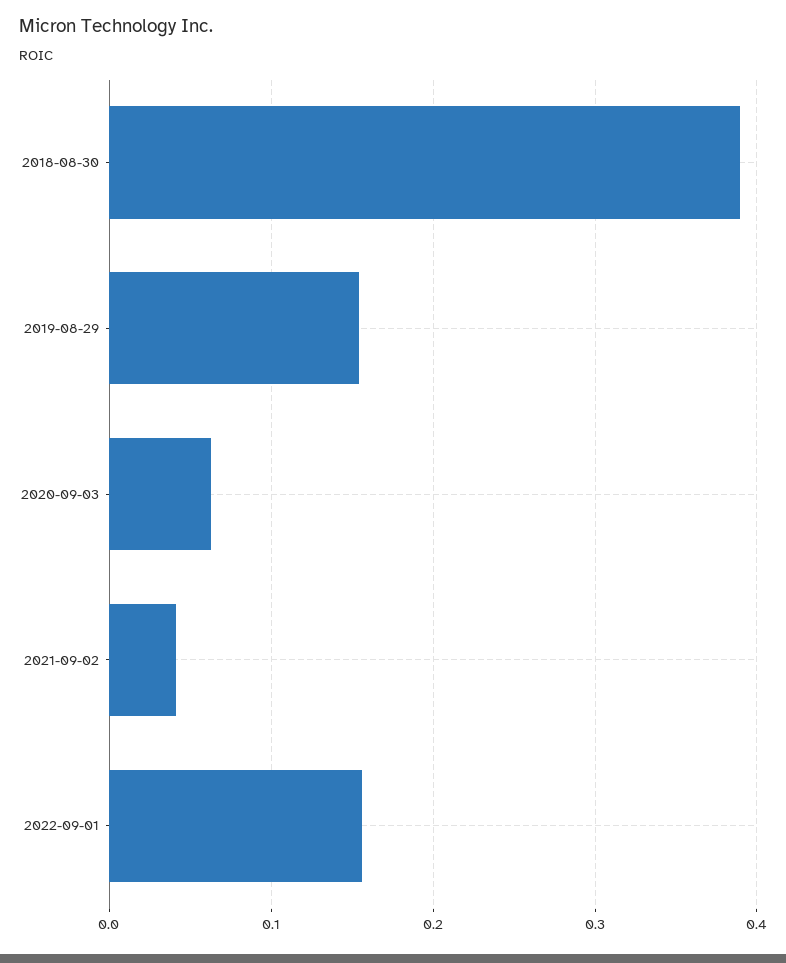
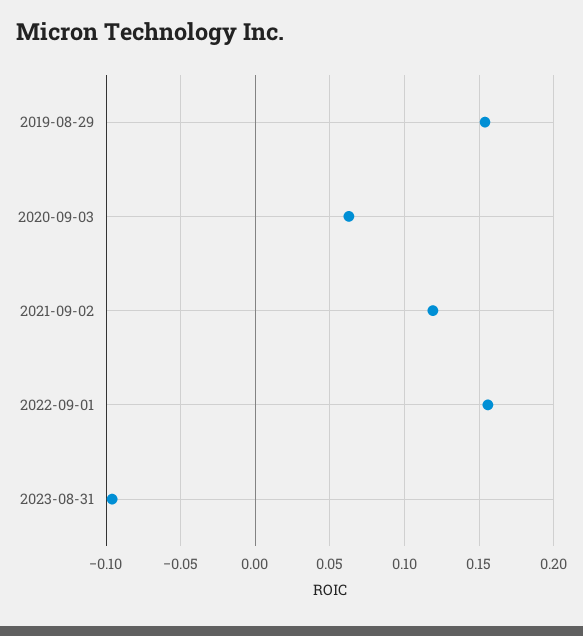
2018-08-30: 0.39 -> none
2021-09-02: 0.04 -> 0.12
2023-08-31: none -> -0.095

